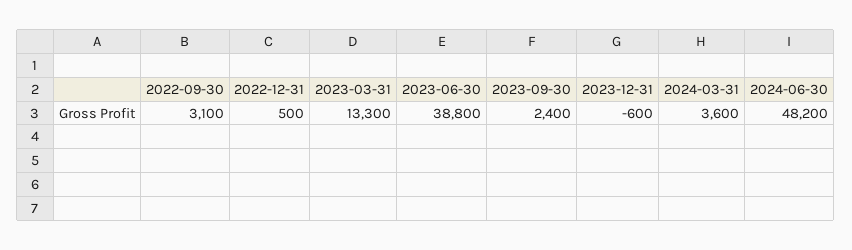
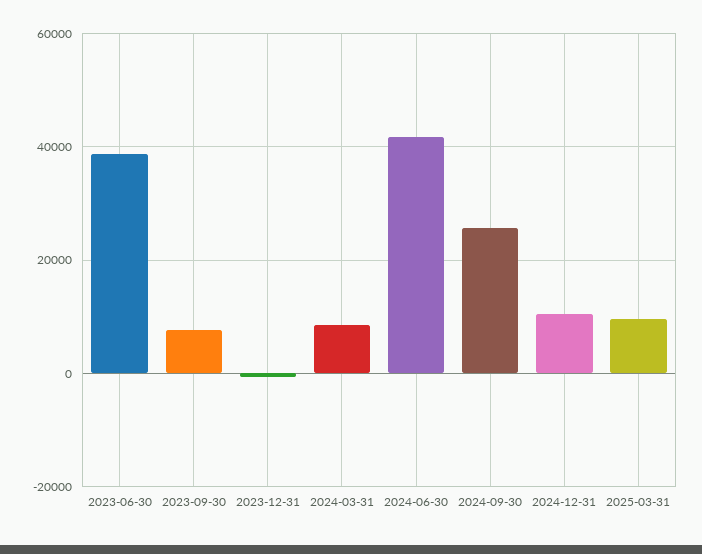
2022-09-30: 3100 -> none
2022-12-31: 500 -> none
2023-03-31: 13300 -> none
2023-09-30: 2400 -> 8000
2024-03-31: 3600 -> 8000
2024-06-30: 48200 -> 42000
2024-09-30: none -> 26000
2024-12-31: none -> 10000
2025-03-31: none -> 10000

